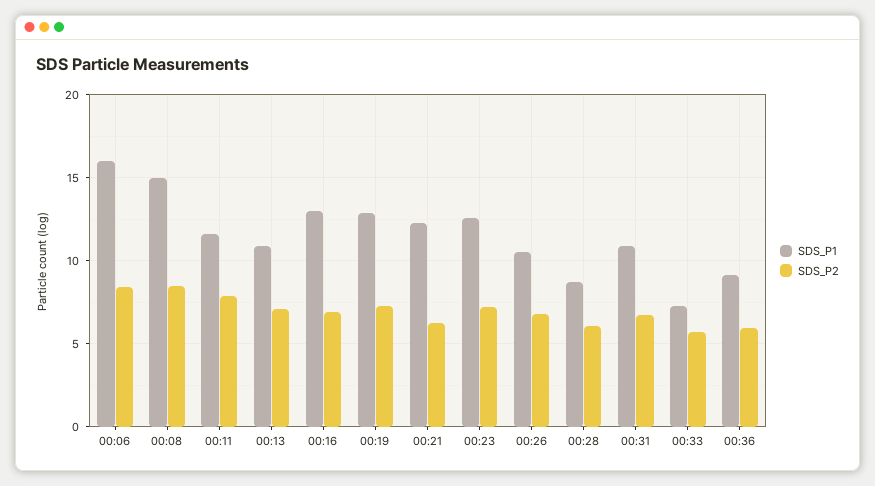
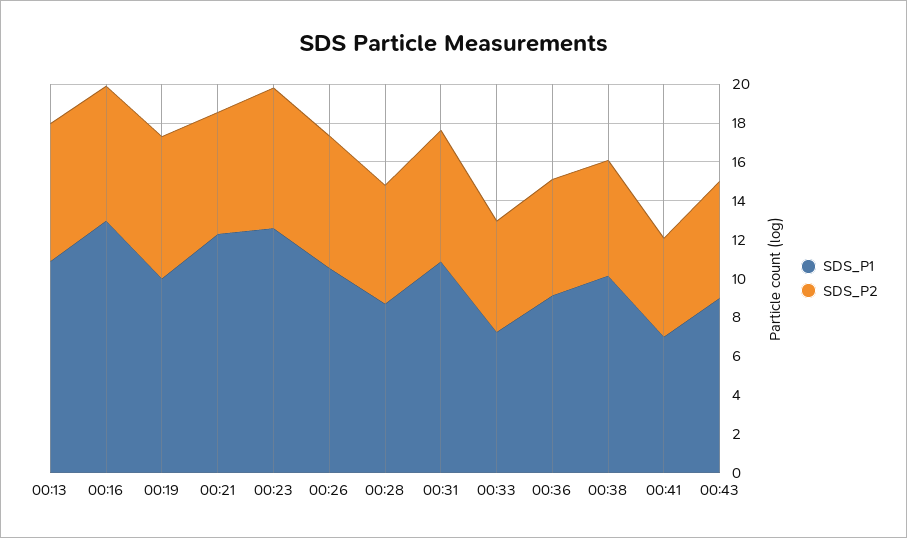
SDS_P1, 00:06: 16 -> none
SDS_P2, 00:06: 8.5 -> none
SDS_P1, 00:08: 15 -> none
SDS_P2, 00:08: 8.5 -> none
SDS_P1, 00:11: 11.5 -> none
SDS_P2, 00:11: 8 -> none
SDS_P1, 00:19: 13 -> 10
SDS_P1, 00:38: none -> 10
SDS_P2, 00:38: none -> 6
SDS_P1, 00:41: none -> 7
SDS_P2, 00:41: none -> 5
SDS_P1, 00:43: none -> 9
SDS_P2, 00:43: none -> 6

